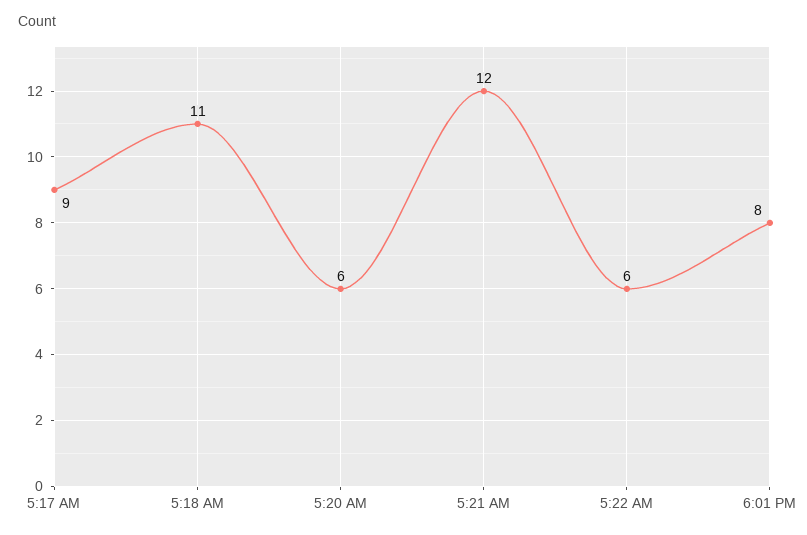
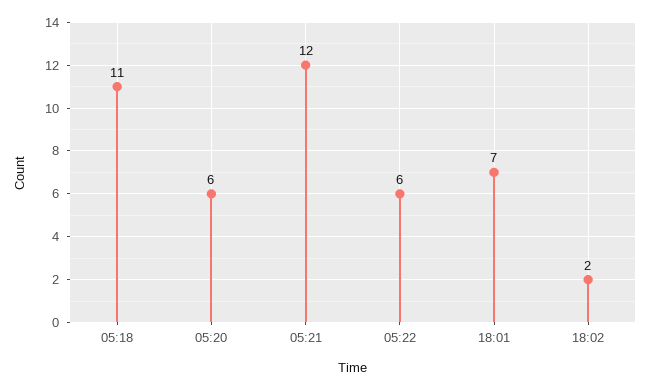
5:17 AM: 9 -> none
6:01 PM: 8 -> 7
18:02: none -> 2

